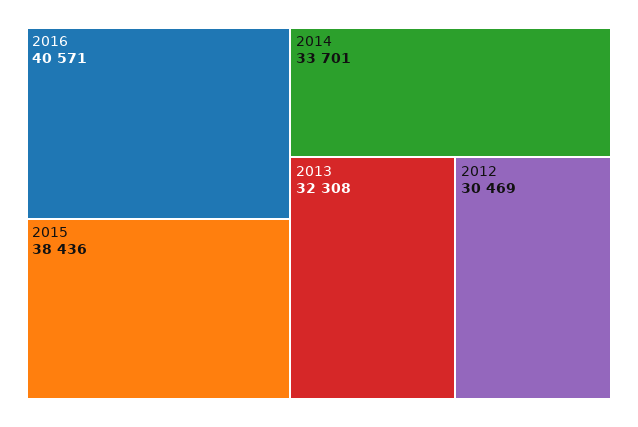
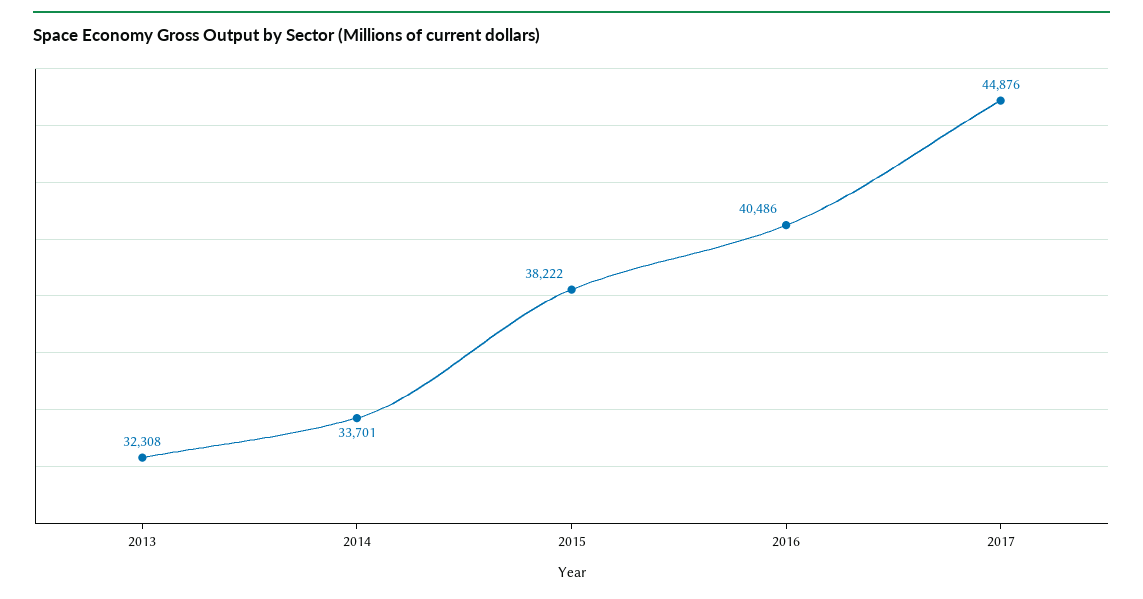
2016: 40571 -> 40486
2015: 38436 -> 38222
2012: 30469 -> none
2017: none -> 44876

